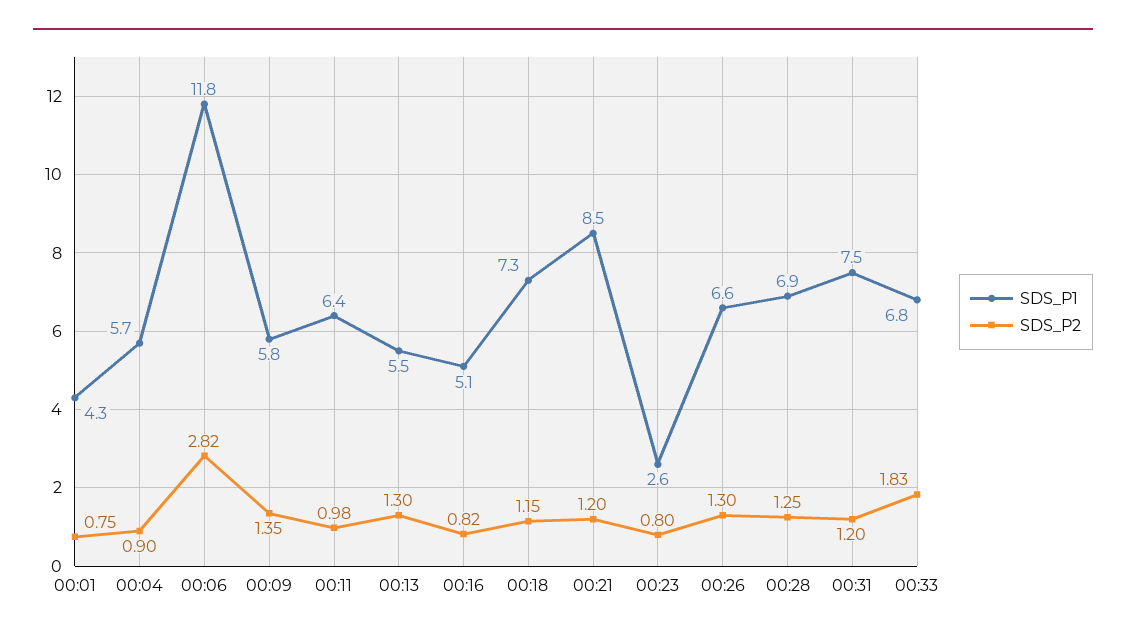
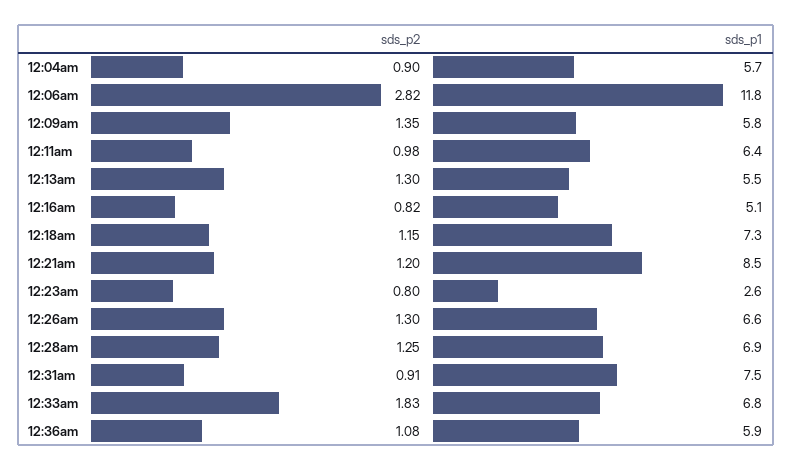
SDS_P1, 00:01: 4.3 -> none
SDS_P2, 00:01: 0.75 -> none
SDS_P2, 00:31: 1.2 -> 0.91
SDS_P2, 12:36am: none -> 1.08
SDS_P1, 12:36am: none -> 5.9

